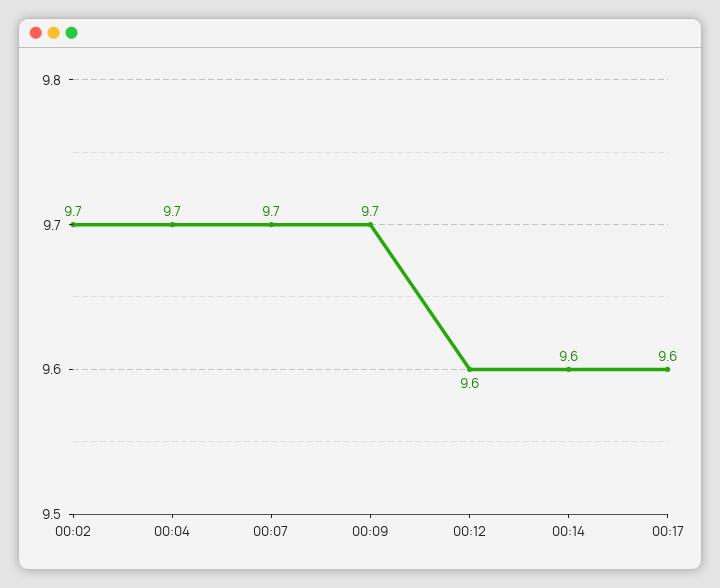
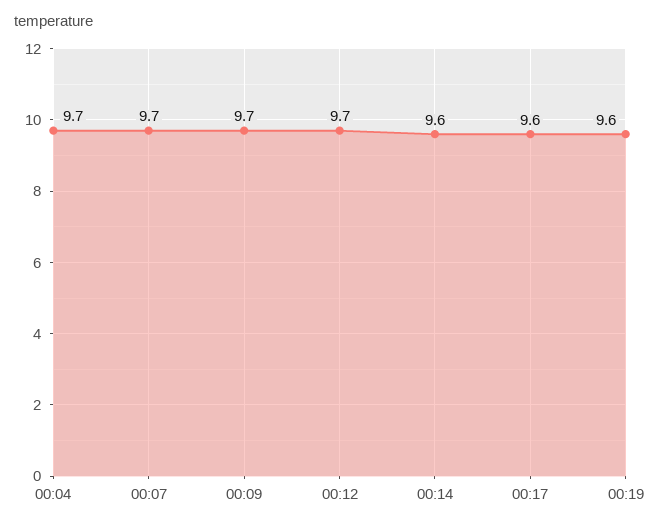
00:02: 9.7 -> none
00:12: 9.6 -> 9.7
00:19: none -> 9.6

